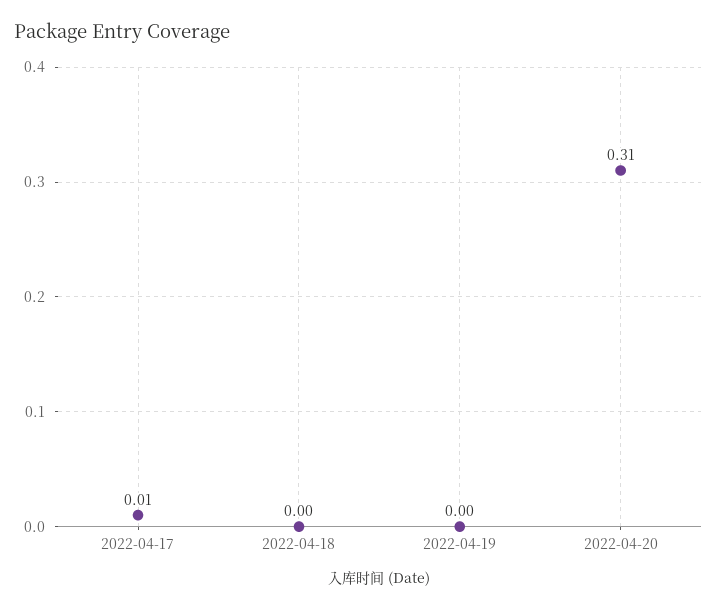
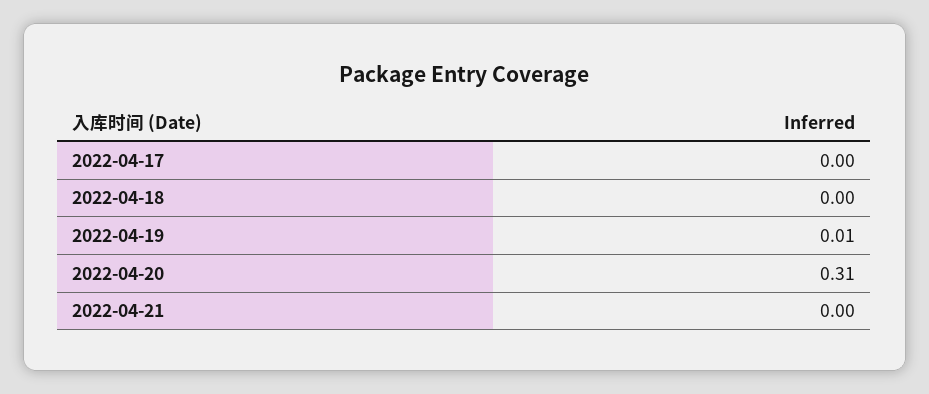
2022-04-17: 0.01 -> 0
2022-04-19: 0 -> 0.01
2022-04-21: none -> 0

